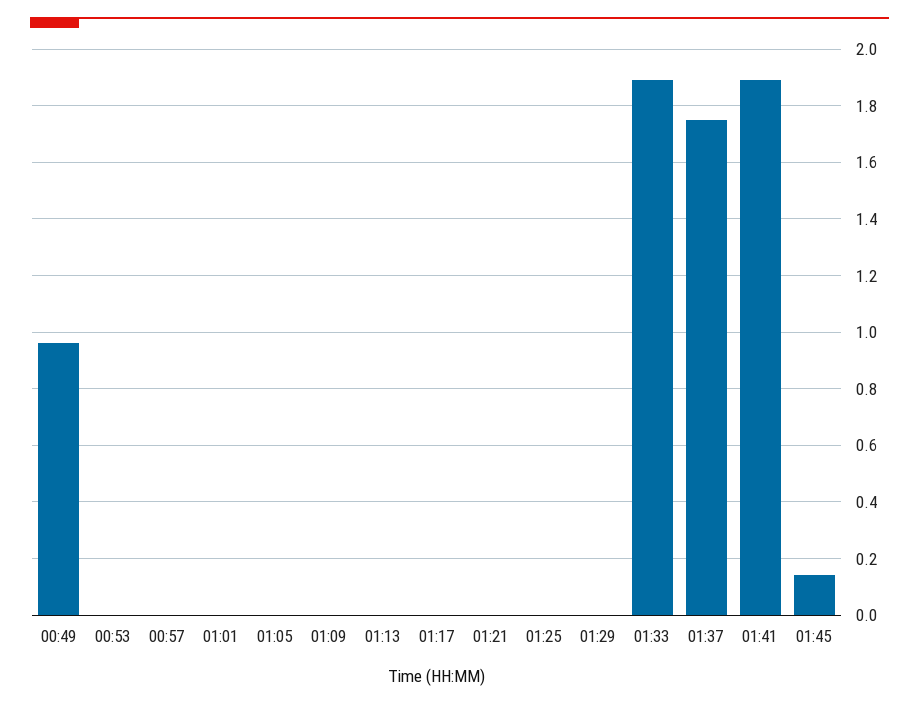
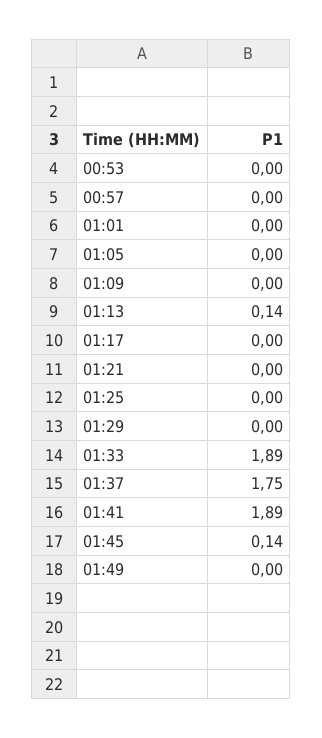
00:49: 0.95 -> none
01:13: 0 -> 0.14
01:49: none -> 0

